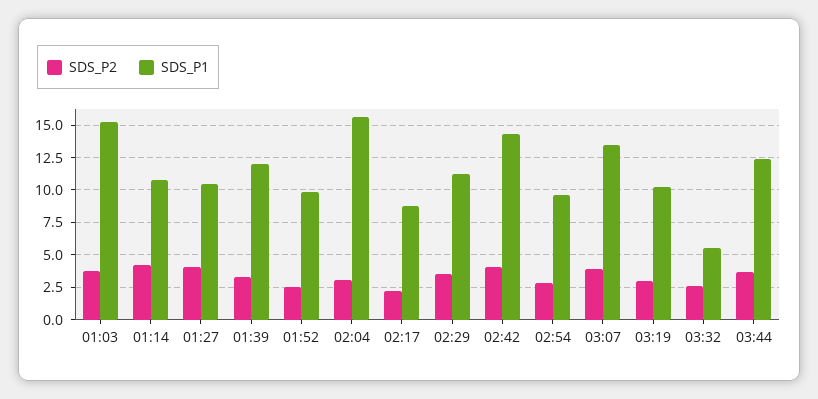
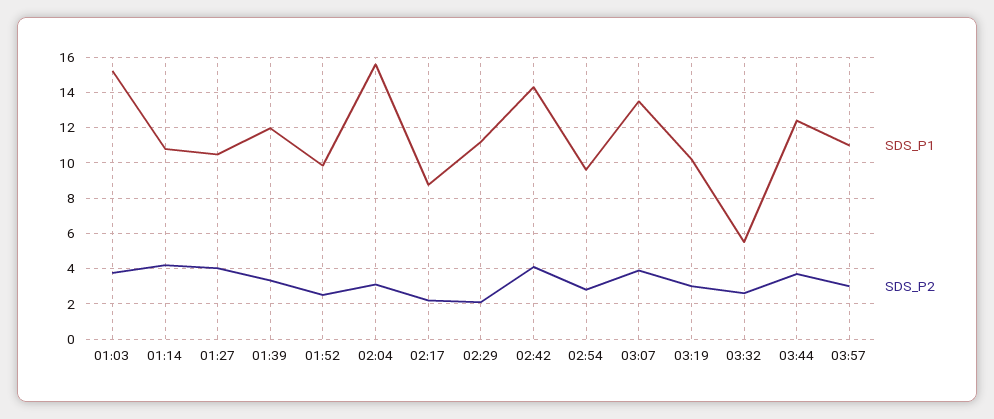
SDS_P2, 02:29: 3.5 -> 2
SDS_P1, 03:57: none -> 11
SDS_P2, 03:57: none -> 3

